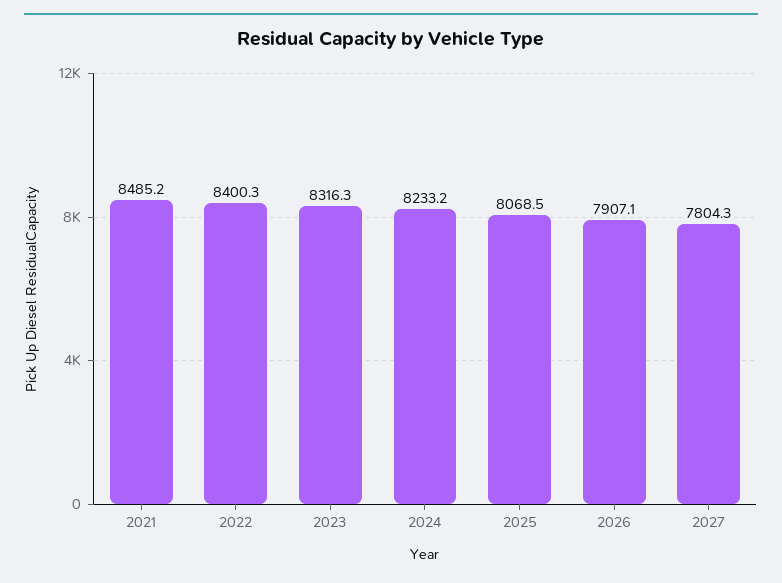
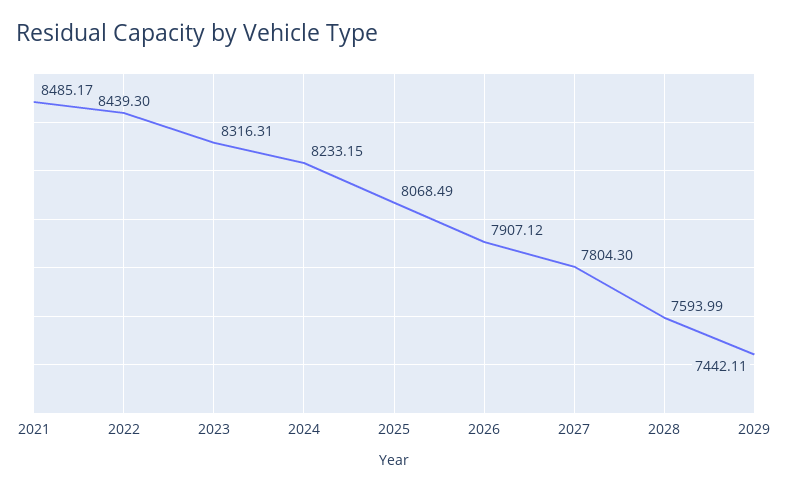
2022: 8400.3 -> 8439.3
2028: none -> 7593.99
2029: none -> 7442.11

